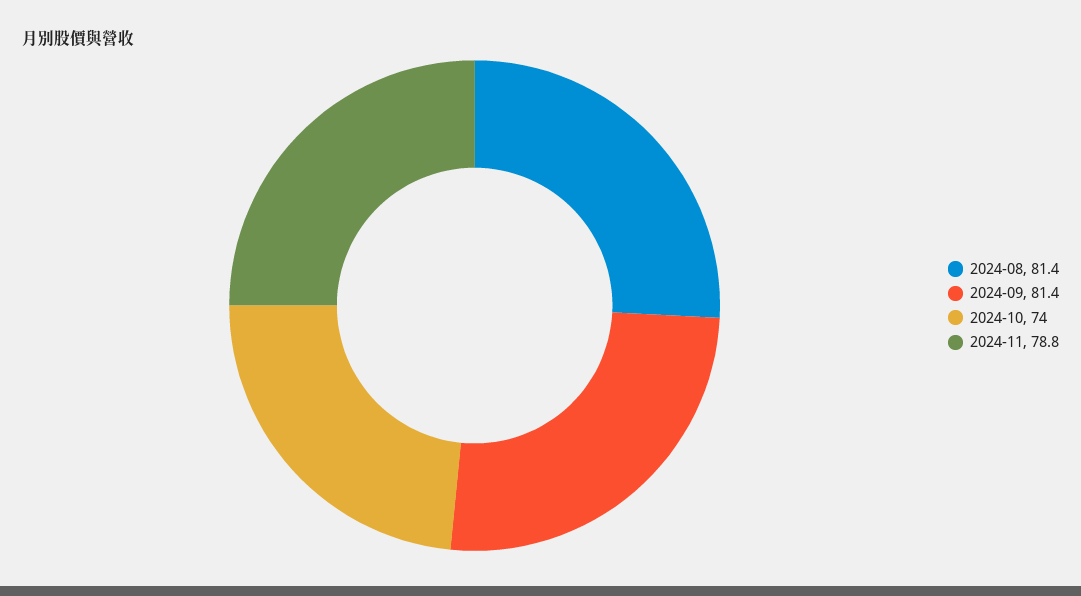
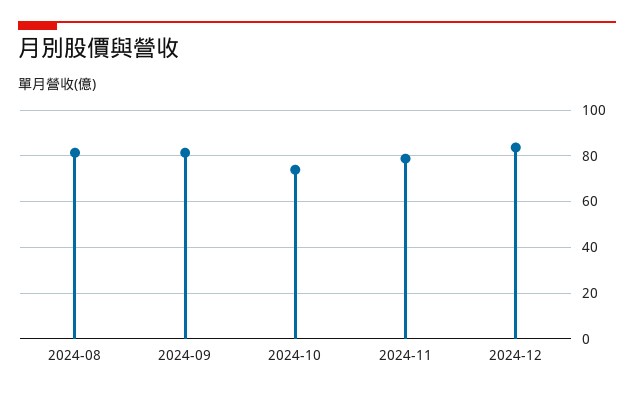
2024-12: none -> 85

